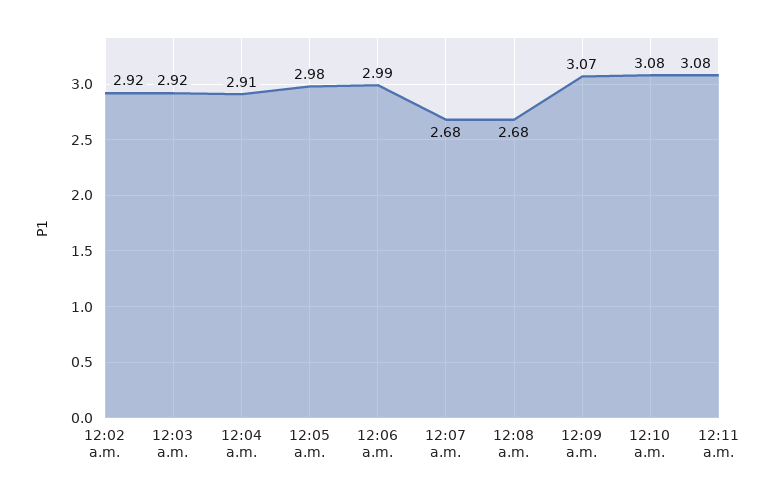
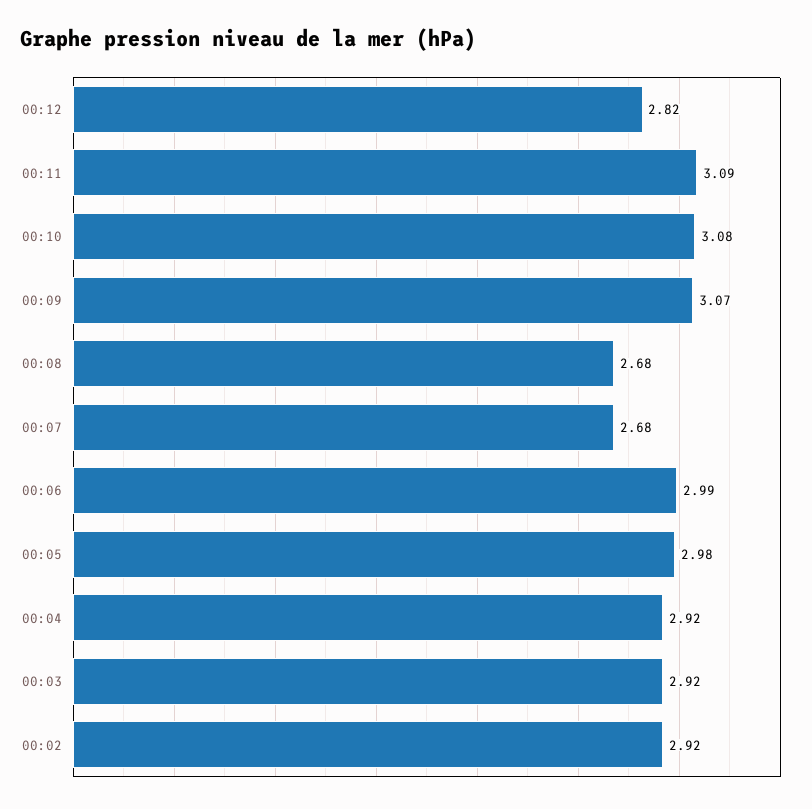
12:04 a.m.: 2.91 -> 2.92
12:11 a.m.: 3.08 -> 3.09
00:12: none -> 2.82

